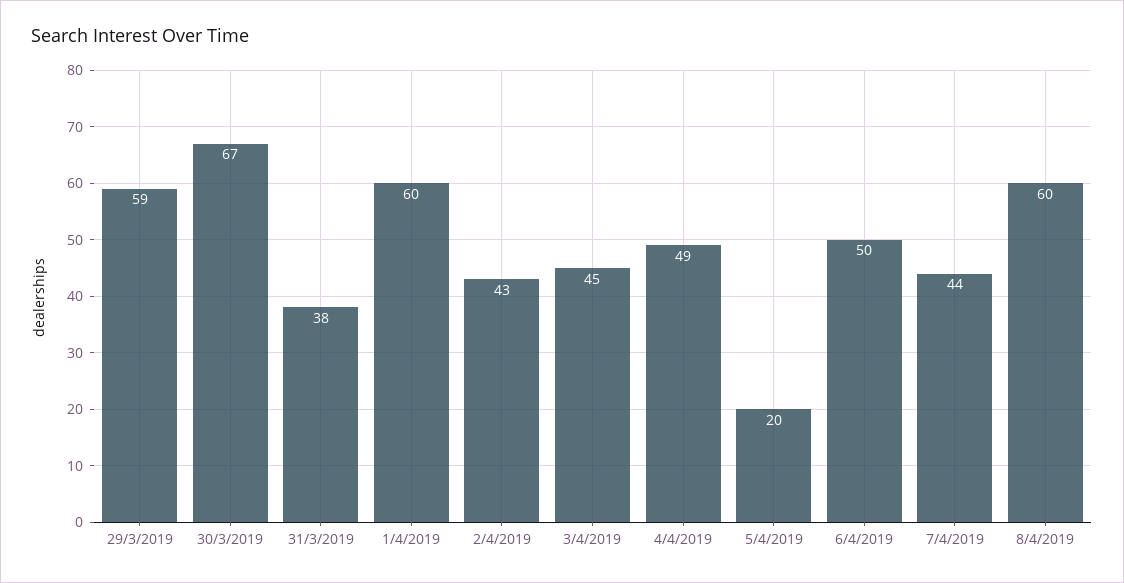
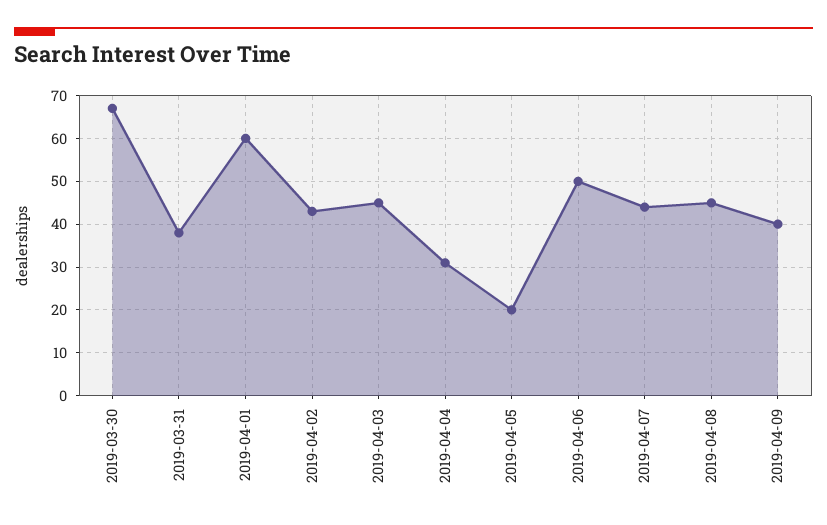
29/3/2019: 59 -> none
4/4/2019: 49 -> 30
8/4/2019: 60 -> 45
2019-04-09: none -> 40

